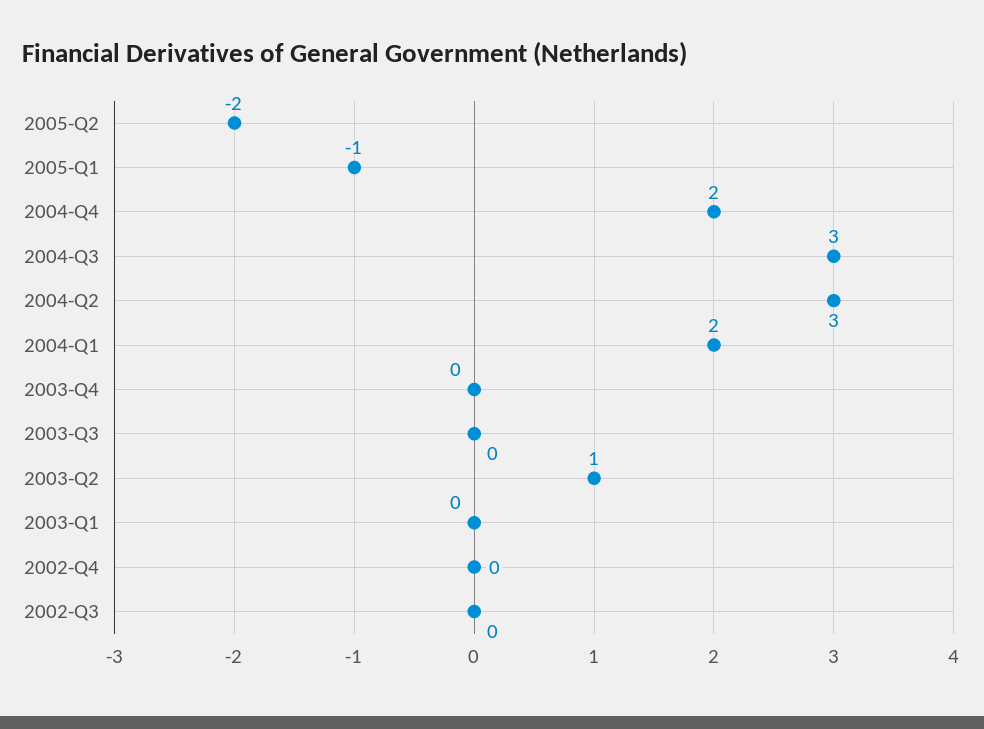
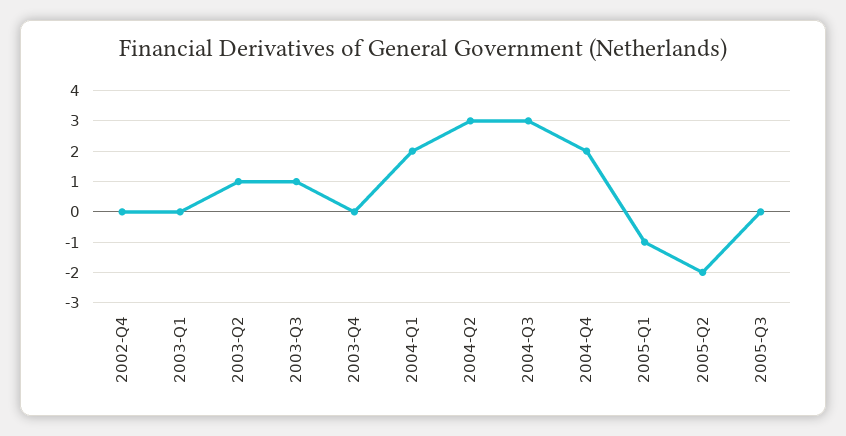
2003-Q3: 0 -> 1
2002-Q3: 0 -> none
2005-Q3: none -> 0

